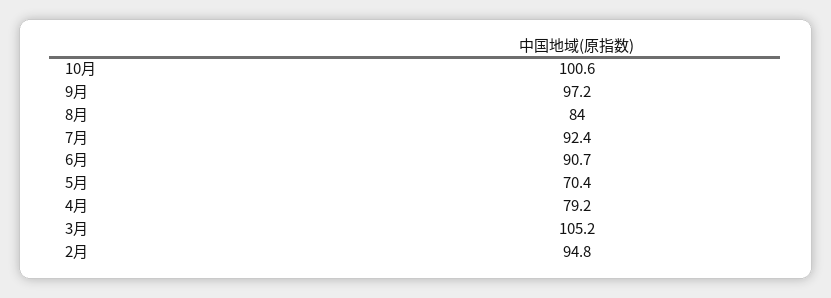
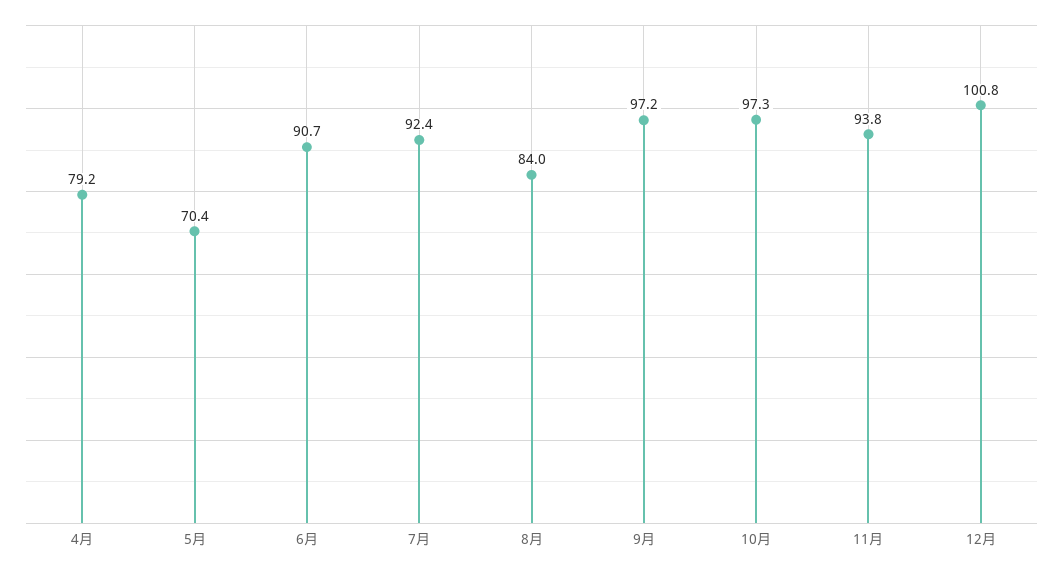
10月: 100.6 -> 97.3
3月: 105.2 -> none
2月: 94.8 -> none
11月: none -> 93.8
12月: none -> 100.8

